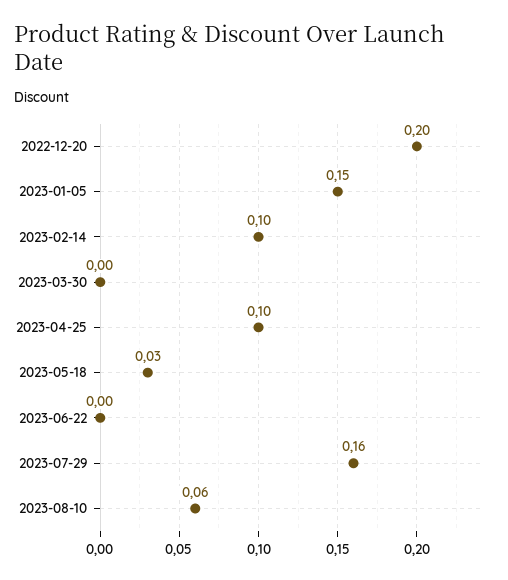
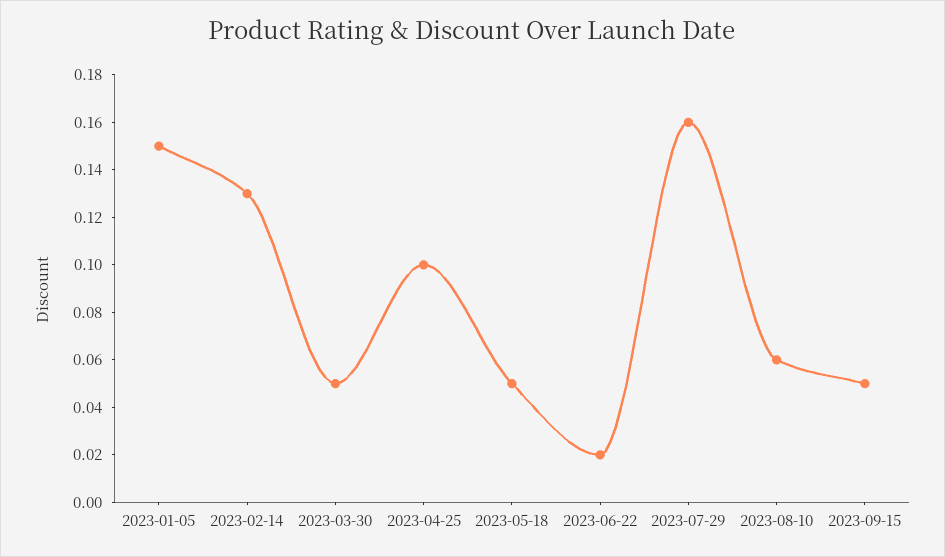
2022-12-20: 0.2 -> none
2023-02-14: 0.1 -> 0.13
2023-03-30: 0 -> 0.05
2023-05-18: 0.03 -> 0.05
2023-06-22: 0 -> 0.02
2023-09-15: none -> 0.05

